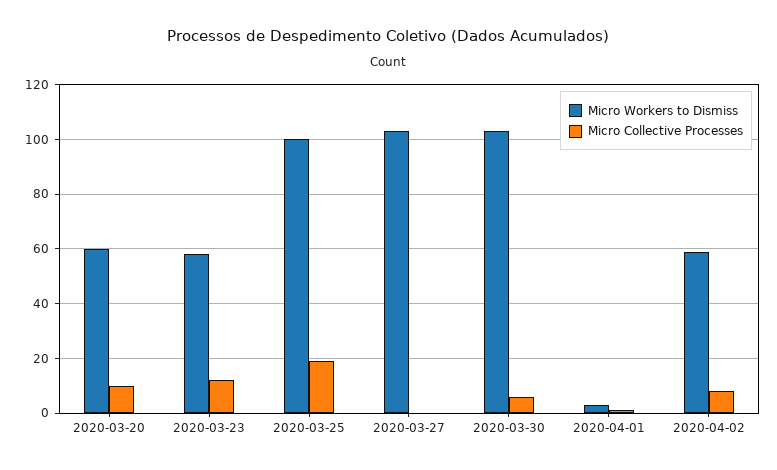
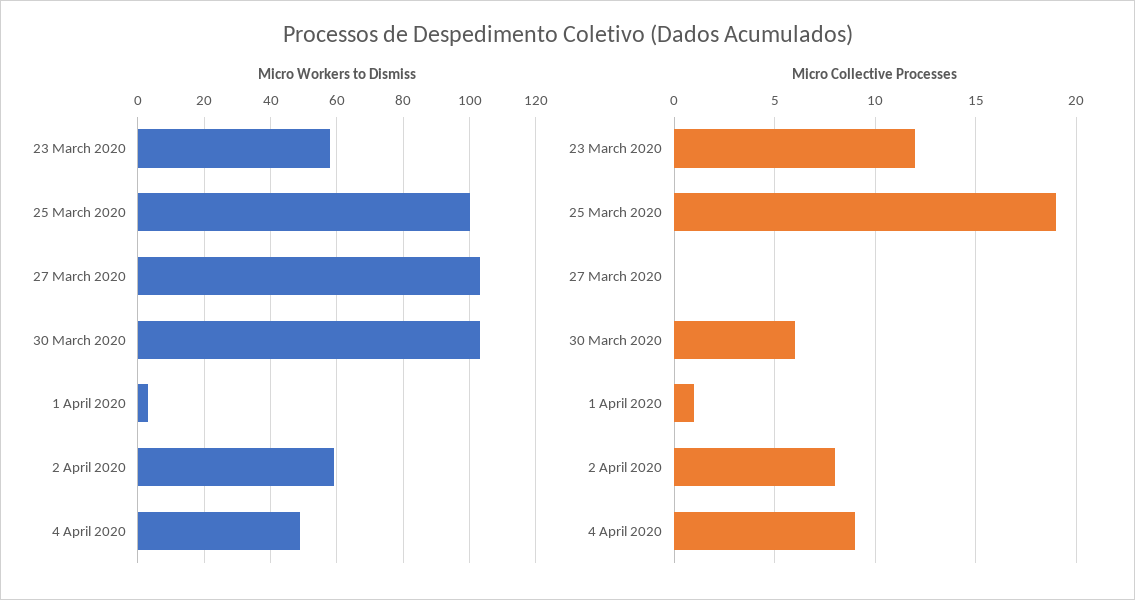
Micro Workers to Dismiss, 2020-03-20: 60 -> none
Micro Collective Processes, 2020-03-20: 10 -> none
Micro Workers to Dismiss, 4 April 2020: none -> 50
Micro Collective Processes, 4 April 2020: none -> 9

